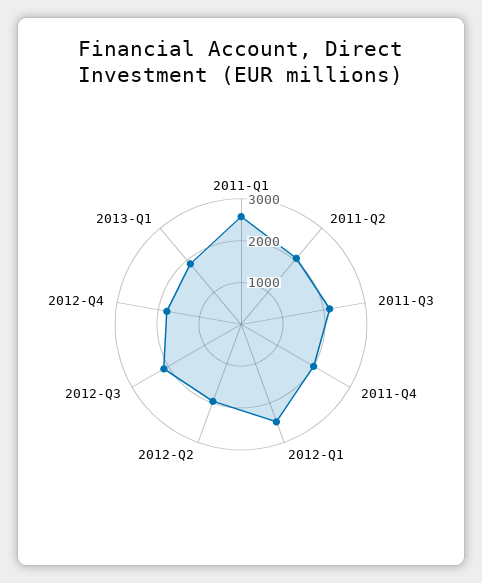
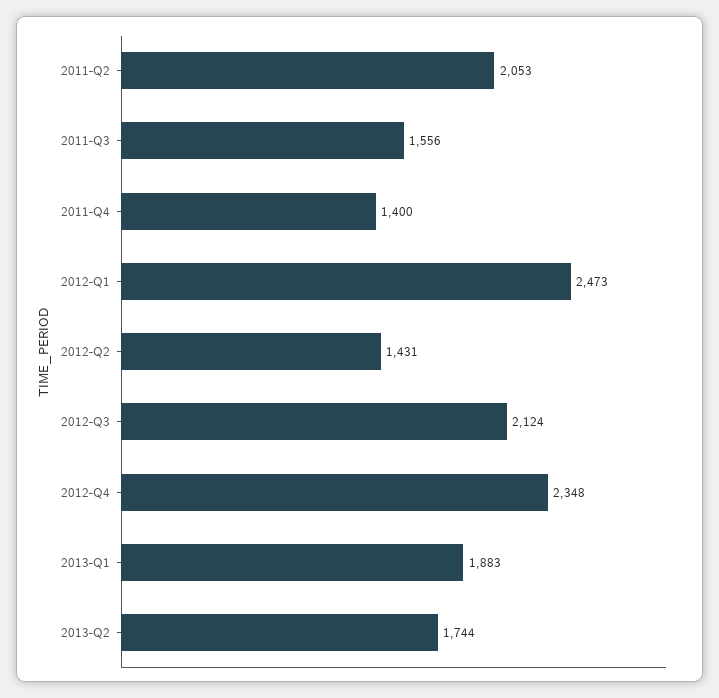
2011-Q1: 2600 -> none
2011-Q3: 2200 -> 1556
2011-Q4: 2000 -> 1400
2012-Q2: 2000 -> 1431
2012-Q4: 1800 -> 2348
2013-Q2: none -> 1744

